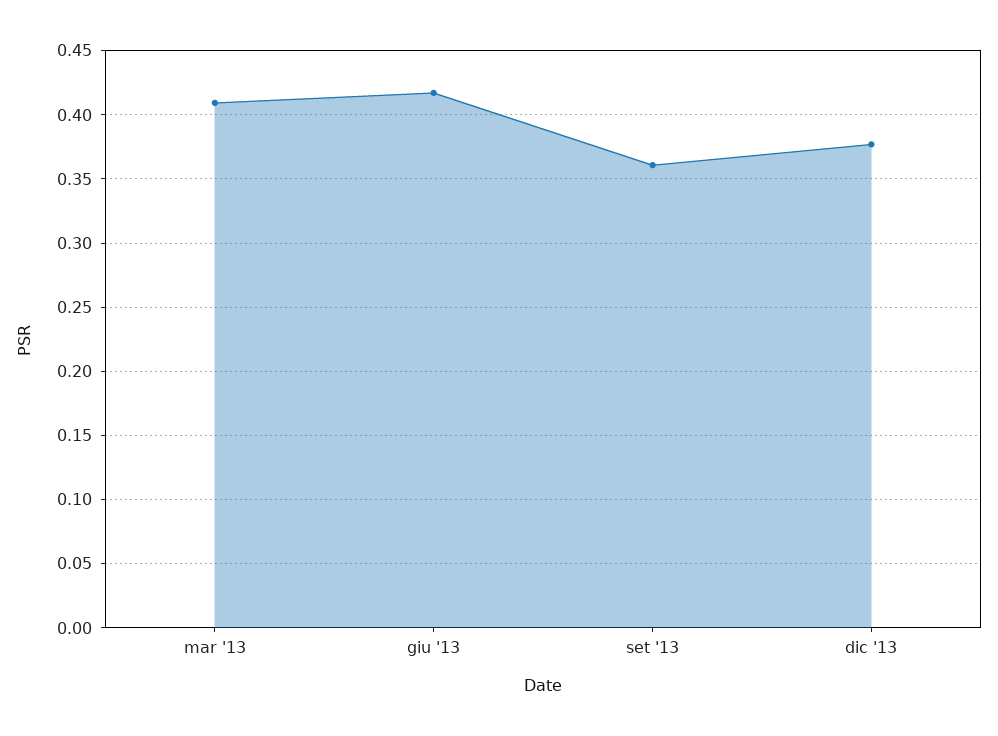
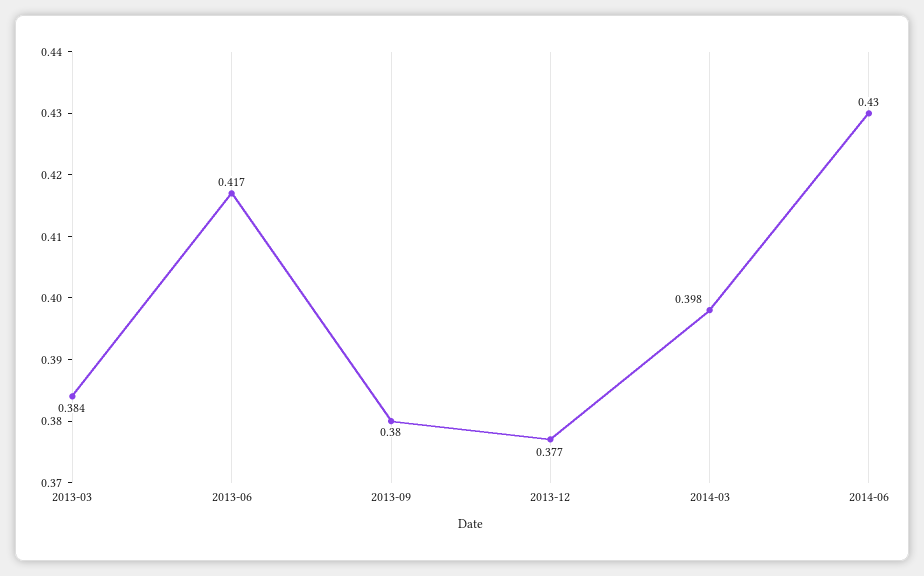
mar '13: 0.41 -> 0.384
set '13: 0.36 -> 0.38
2014-03: none -> 0.398
2014-06: none -> 0.43

